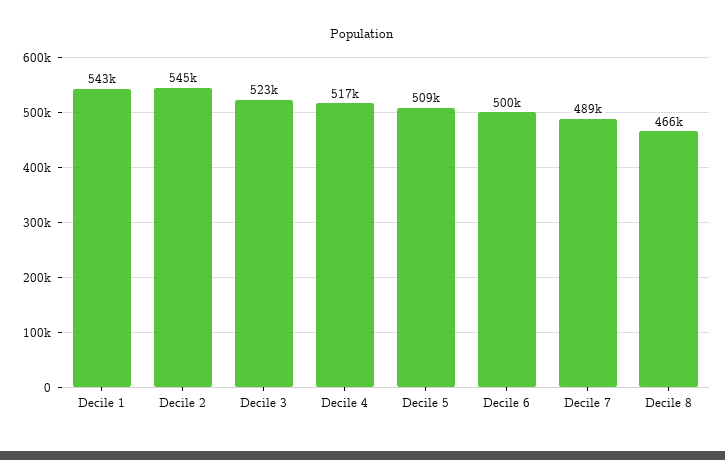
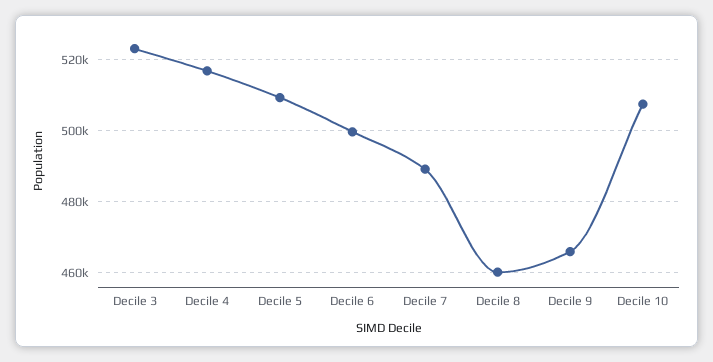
Decile 1: 543000 -> none
Decile 2: 545000 -> none
Decile 8: 466000 -> 460000
Decile 9: none -> 466000
Decile 10: none -> 508000

